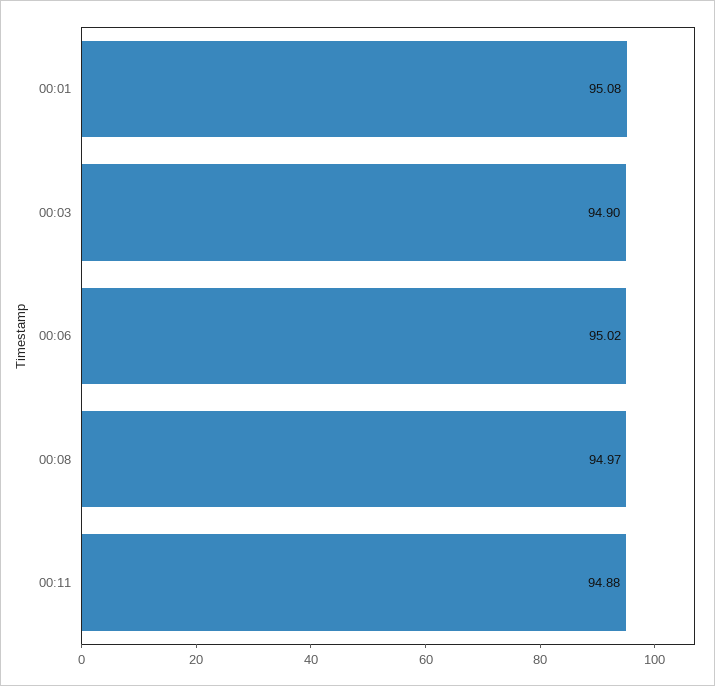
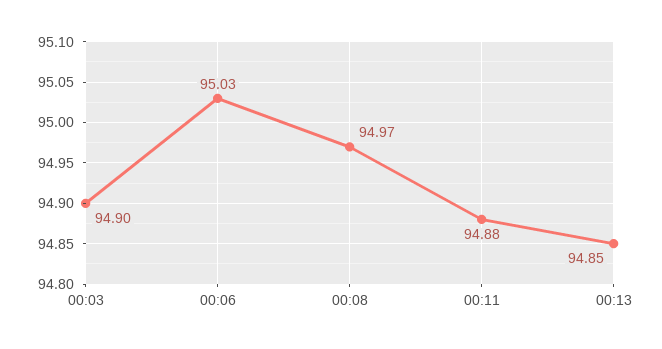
00:01: 95.08 -> none
00:06: 95.02 -> 95.03
00:13: none -> 94.85

